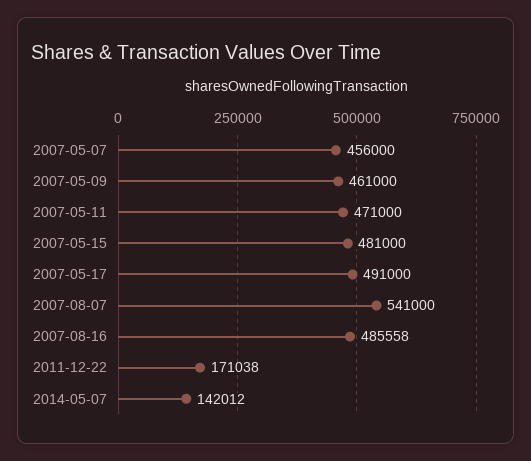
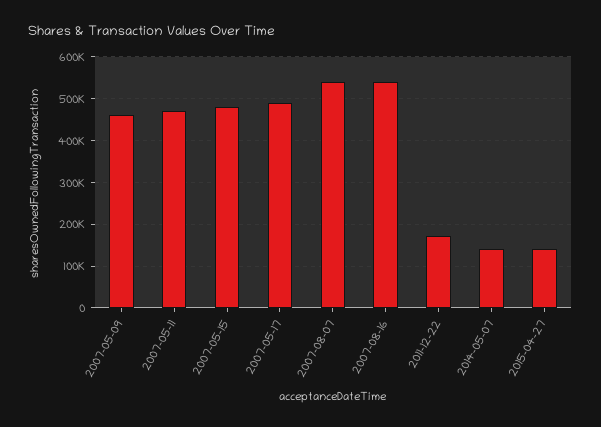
2007-05-07: 456000 -> none
2007-08-16: 485558 -> 540000
2015-04-27: none -> 140000

